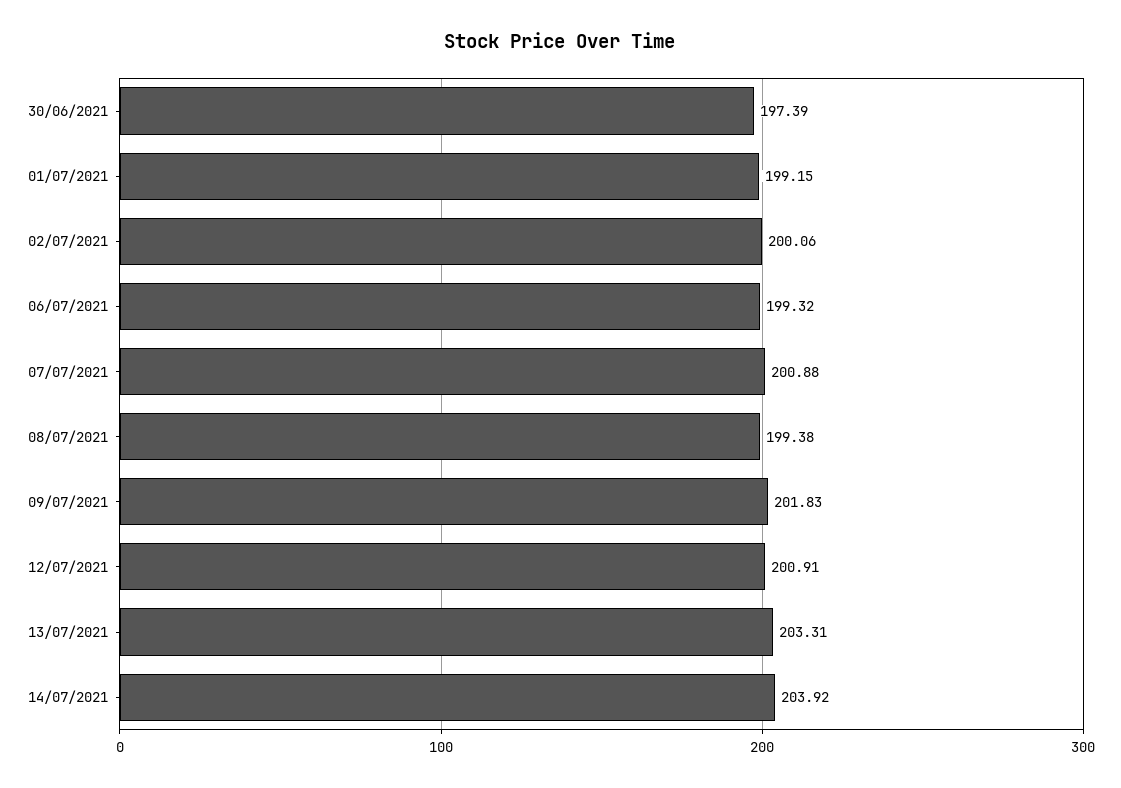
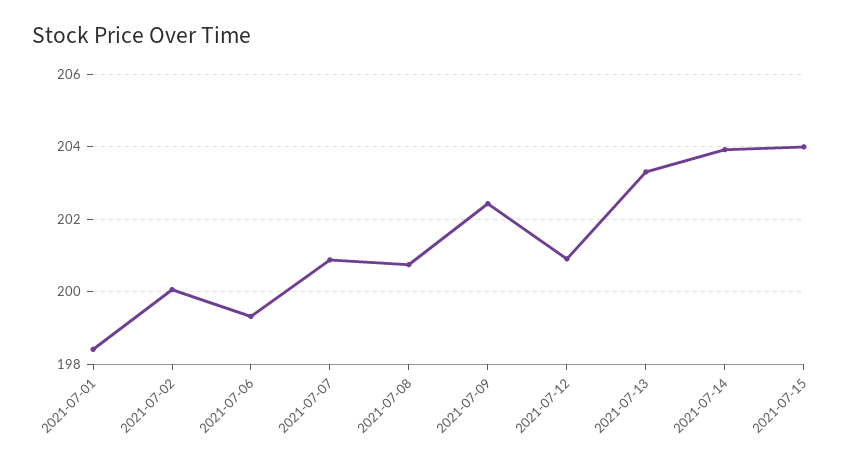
30/06/2021: 197.39 -> none
01/07/2021: 199.15 -> 198.4
08/07/2021: 199.38 -> 200.8
09/07/2021: 201.83 -> 202.4
2021-07-15: none -> 204

